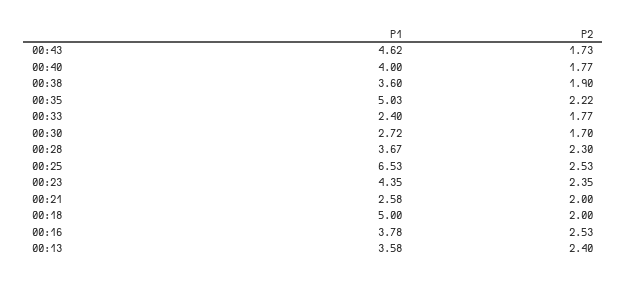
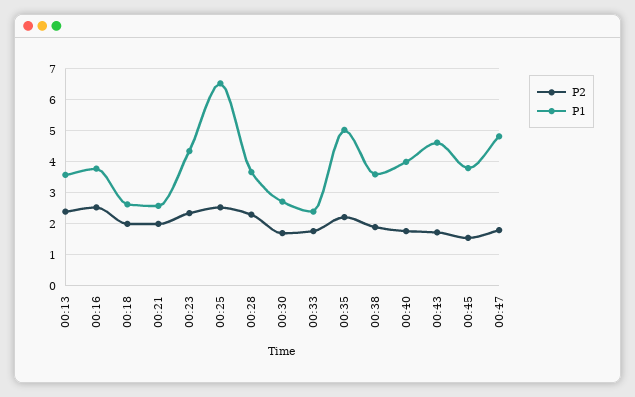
P1, 00:18: 5 -> 2.6
P2, 00:45: none -> 1.6
P1, 00:45: none -> 3.8
P2, 00:47: none -> 1.8
P1, 00:47: none -> 4.8

